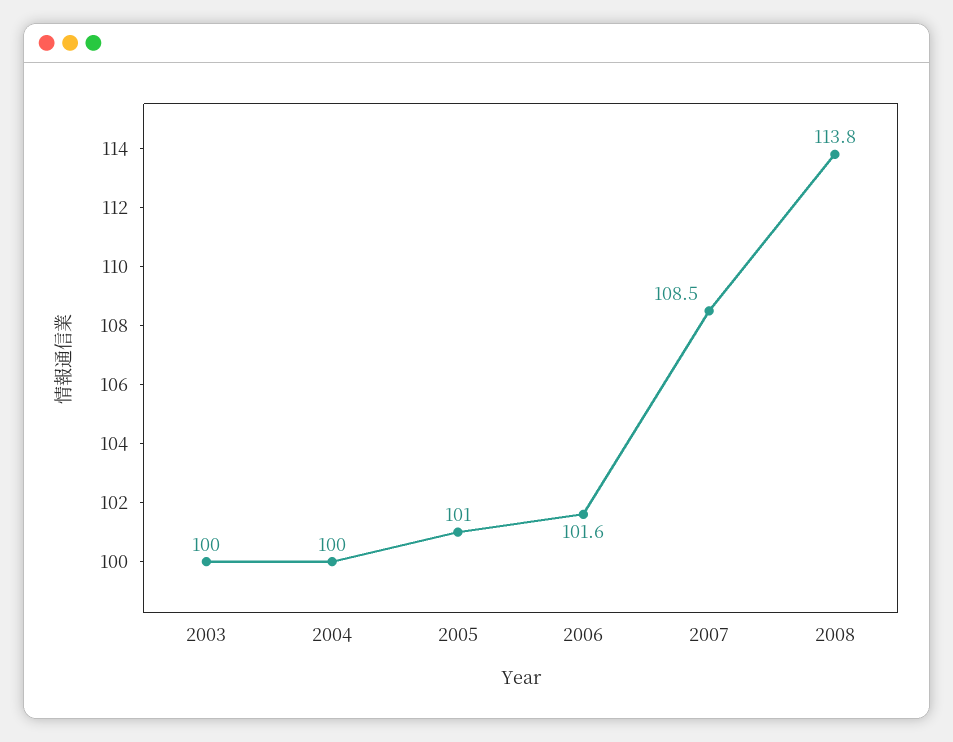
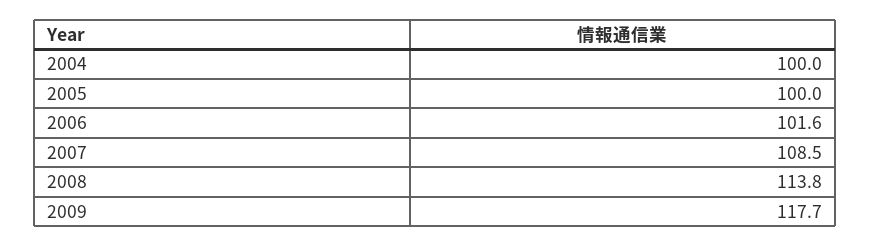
2003: 100 -> none
2005: 101 -> 100
2009: none -> 117.7

